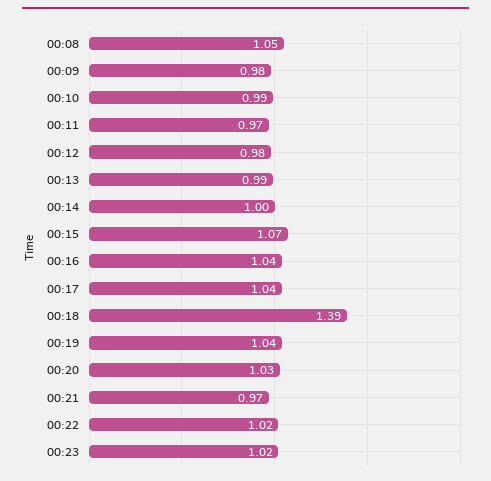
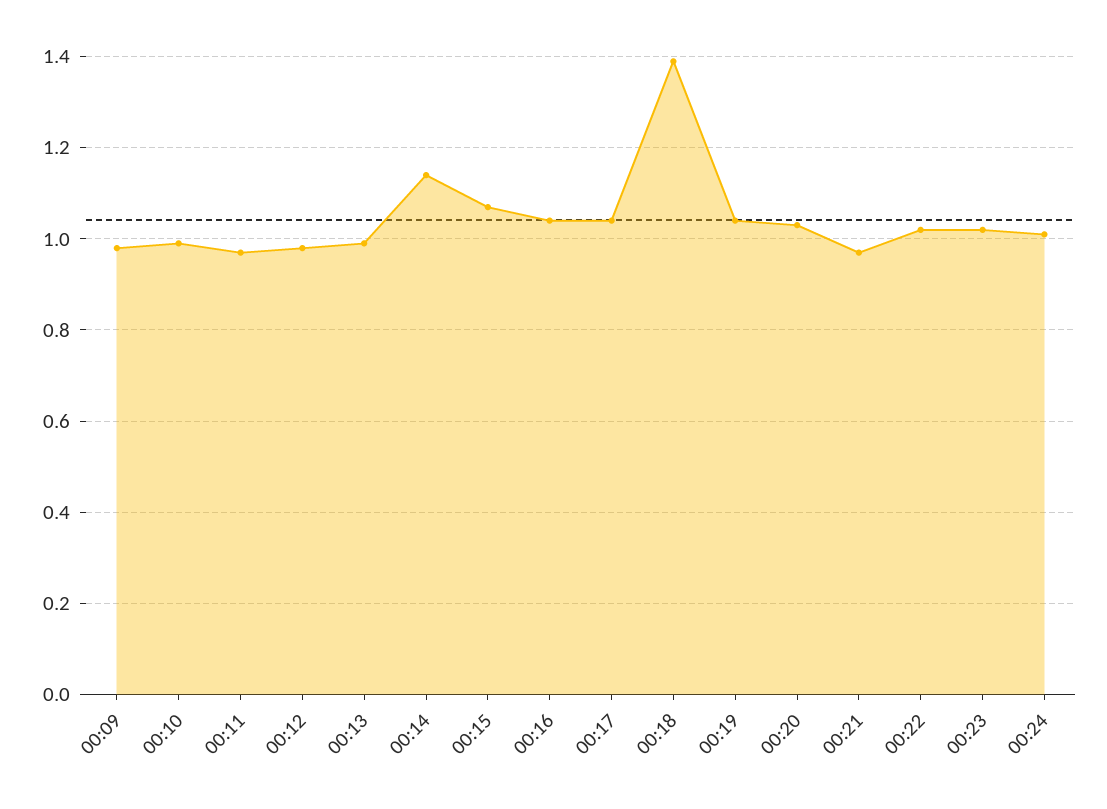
00:08: 1.05 -> none
00:14: 1 -> 1.15
00:24: none -> 1

